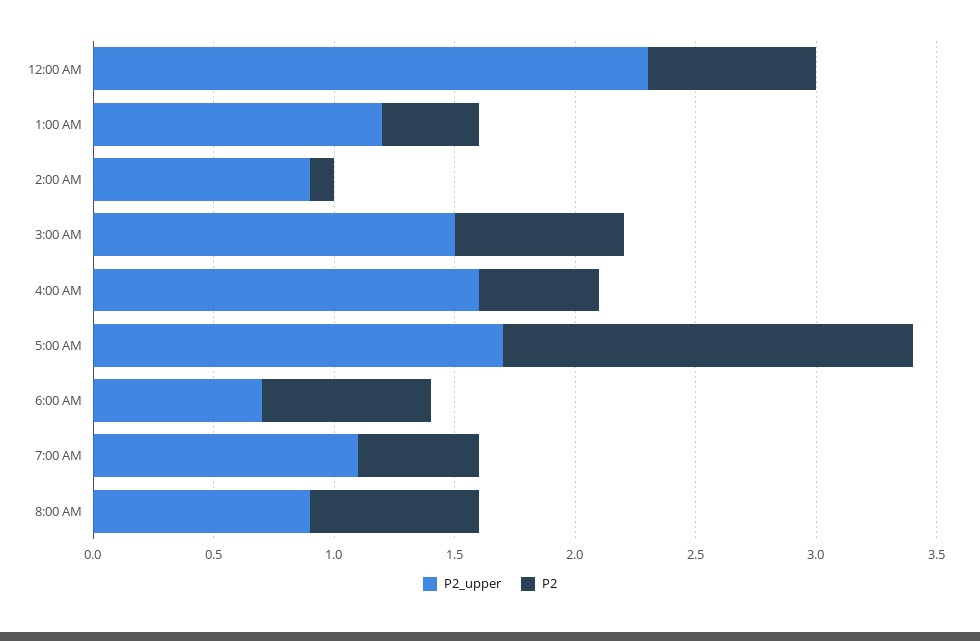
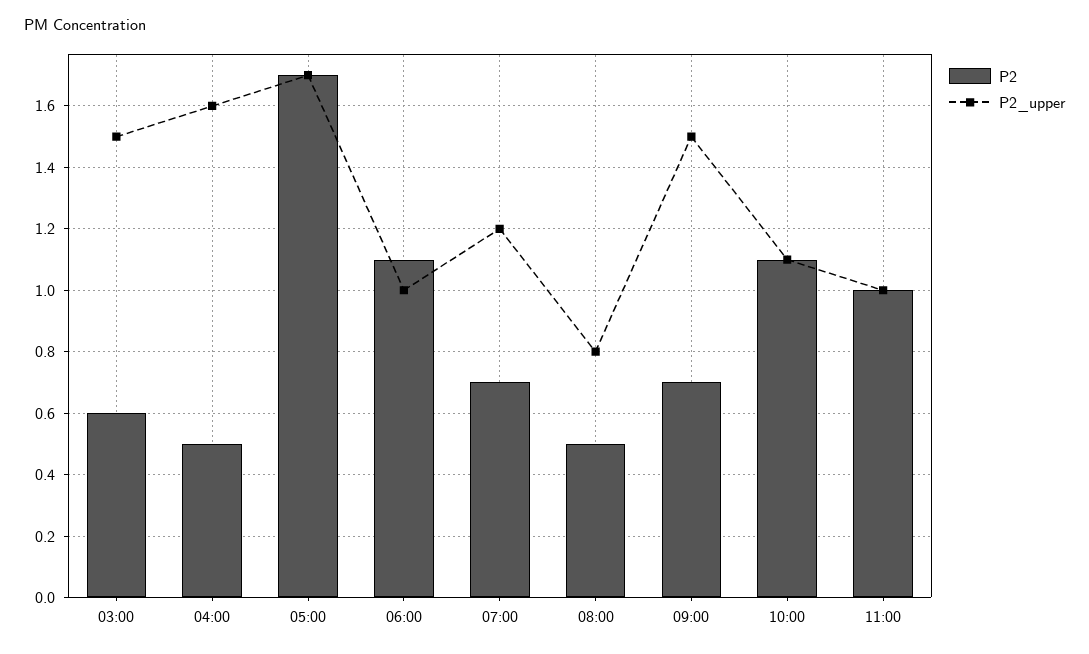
P2_upper, 12:00 AM: 2.3 -> none
P2, 12:00 AM: 0.7 -> none
P2_upper, 1:00 AM: 1.2 -> none
P2, 1:00 AM: 0.4 -> none
P2_upper, 2:00 AM: 0.9 -> none
P2, 2:00 AM: 0.1 -> none
P2, 3:00 AM: 0.7 -> 0.6
P2_upper, 6:00 AM: 0.7 -> 1
P2, 6:00 AM: 0.7 -> 1.1
P2_upper, 7:00 AM: 1.1 -> 1.2
P2, 7:00 AM: 0.5 -> 0.7
P2_upper, 8:00 AM: 0.9 -> 0.8
P2, 8:00 AM: 0.7 -> 0.5
P2, 09:00: none -> 0.7
P2_upper, 09:00: none -> 1.5
P2, 10:00: none -> 1.1
P2_upper, 10:00: none -> 1.1
P2, 11:00: none -> 1
P2_upper, 11:00: none -> 1

